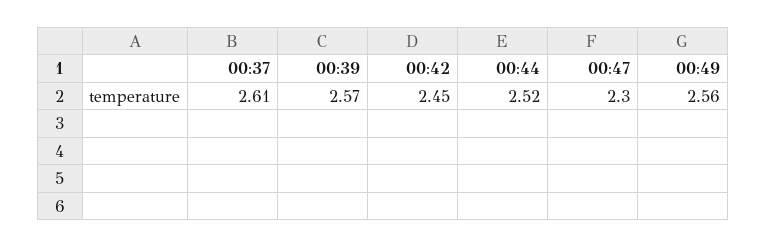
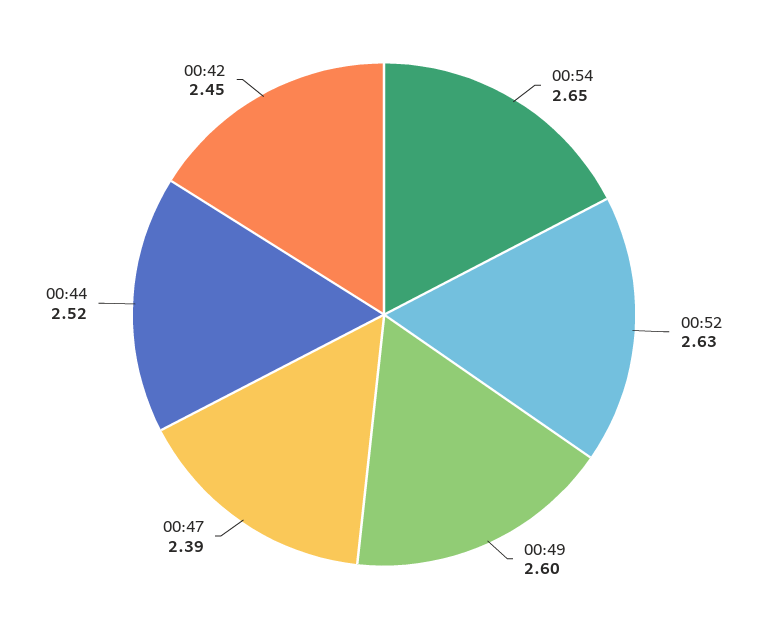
00:37: 2.61 -> none
00:39: 2.57 -> none
00:47: 2.3 -> 2.39
00:49: 2.56 -> 2.6
00:54: none -> 2.65
00:52: none -> 2.63

